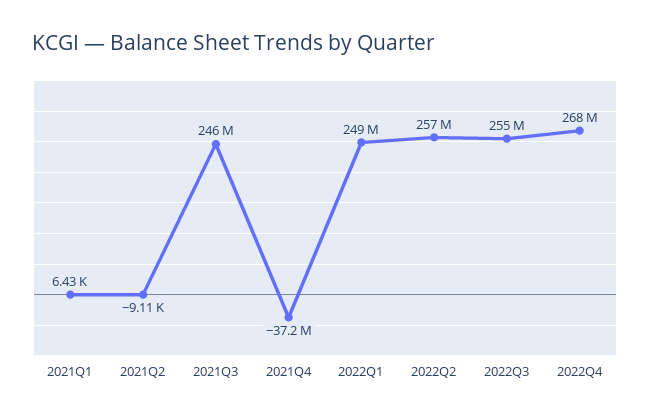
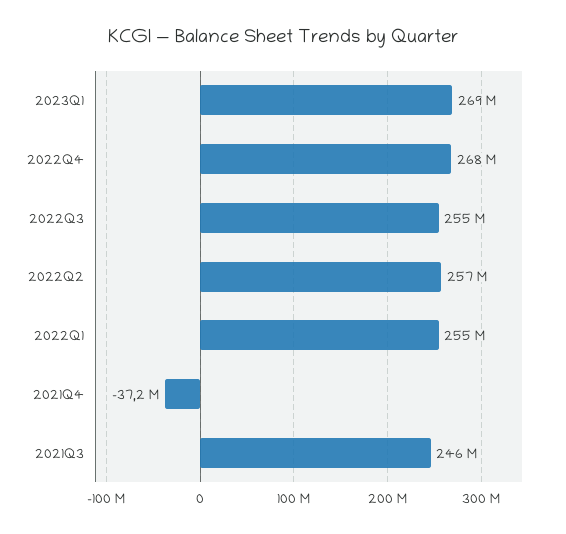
2021Q1: 6430 -> none
2021Q2: -9110 -> none
2022Q1: 249000000 -> 255000000
2023Q1: none -> 269000000

